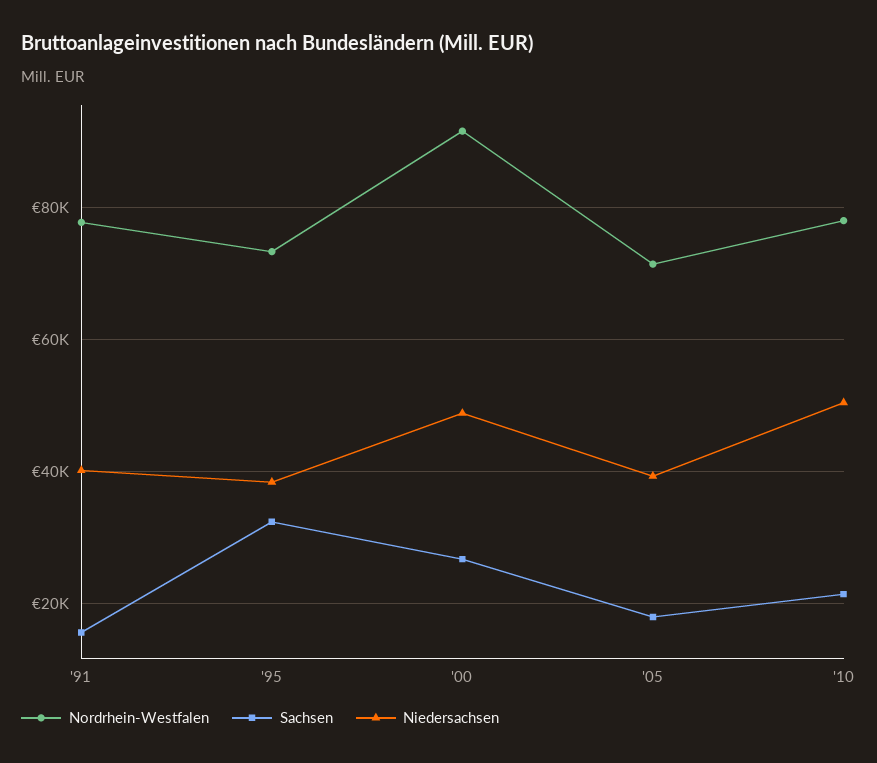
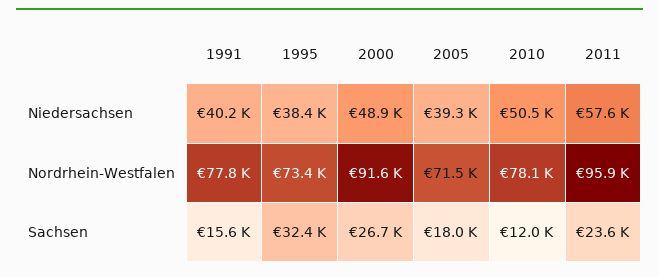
Sachsen, '10: 22000 -> 12000
Niedersachsen, 2011: none -> 57600
Nordrhein-Westfalen, 2011: none -> 95900
Sachsen, 2011: none -> 23600

